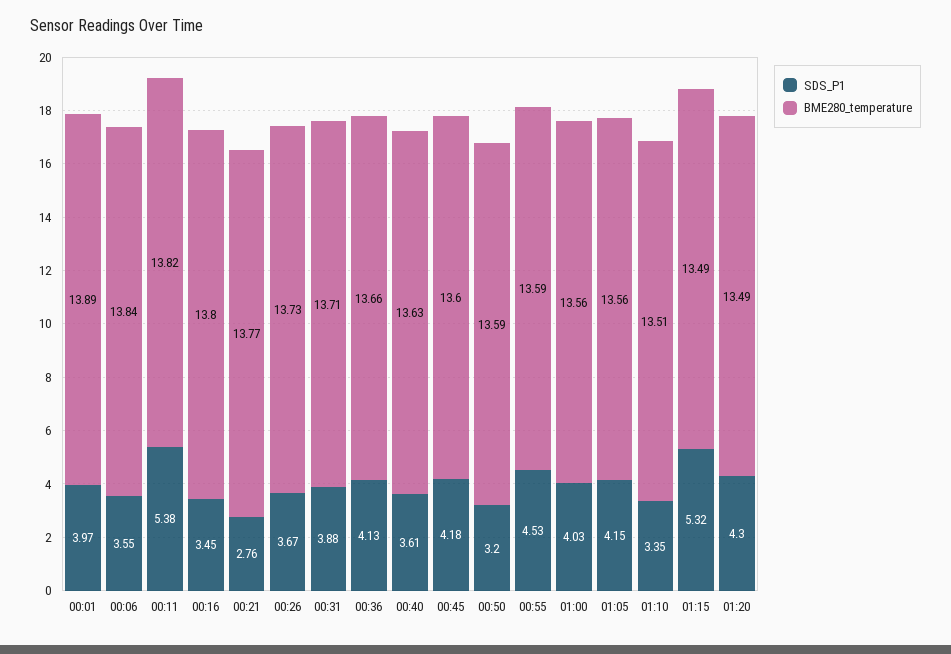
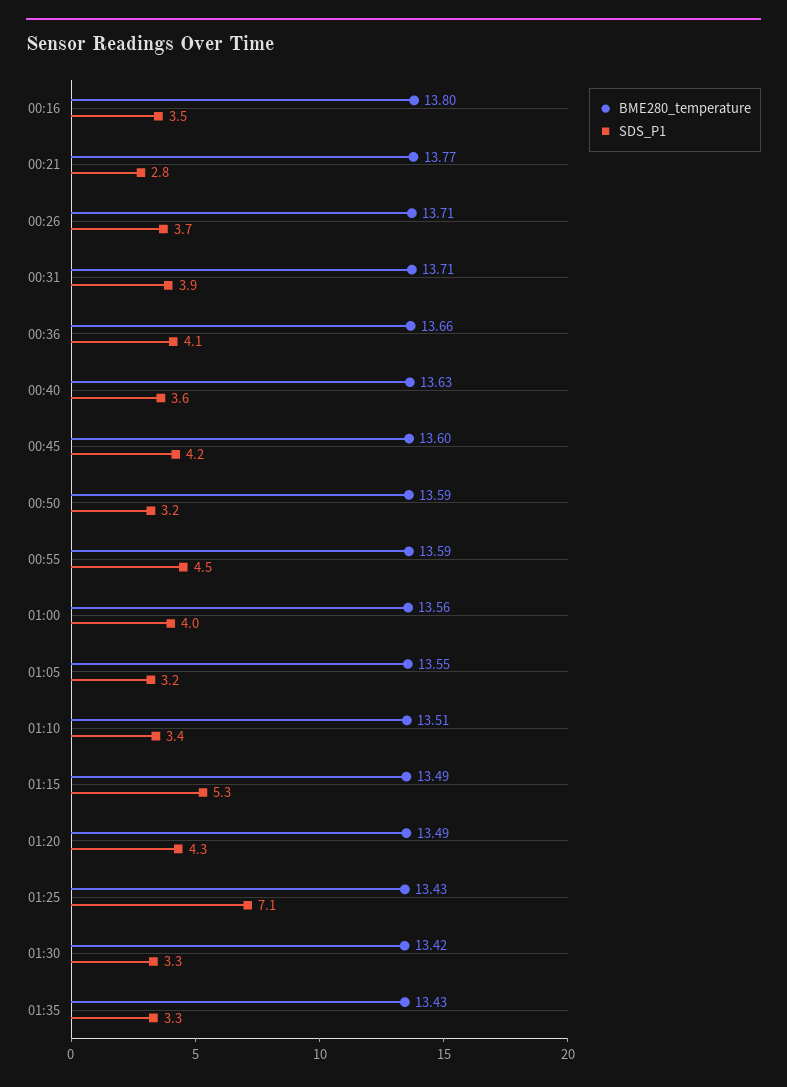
SDS_P1, 00:01: 3.97 -> none
BME280_temperature, 00:01: 13.89 -> none
SDS_P1, 00:06: 3.55 -> none
BME280_temperature, 00:06: 13.84 -> none
SDS_P1, 00:11: 5.38 -> none
BME280_temperature, 00:11: 13.82 -> none
BME280_temperature, 00:26: 13.73 -> 13.71
SDS_P1, 01:05: 4.15 -> 3.2
BME280_temperature, 01:05: 13.56 -> 13.55
BME280_temperature, 01:25: none -> 13.43
SDS_P1, 01:25: none -> 7.1
BME280_temperature, 01:30: none -> 13.42
SDS_P1, 01:30: none -> 3.3
BME280_temperature, 01:35: none -> 13.43
SDS_P1, 01:35: none -> 3.3

